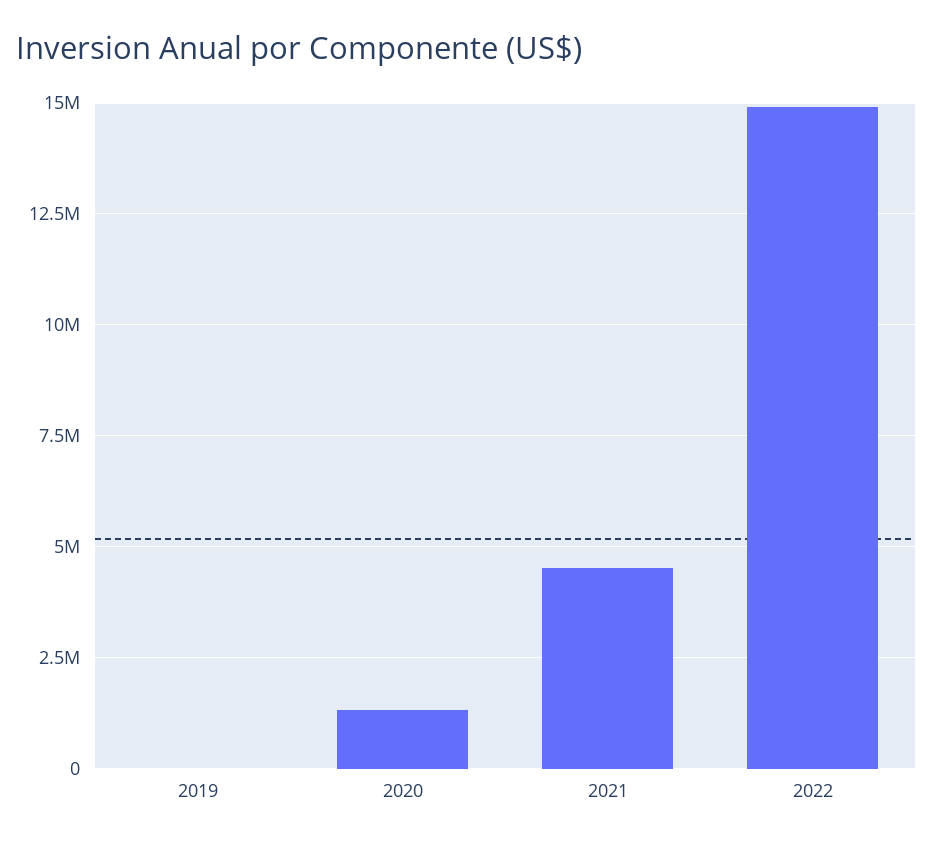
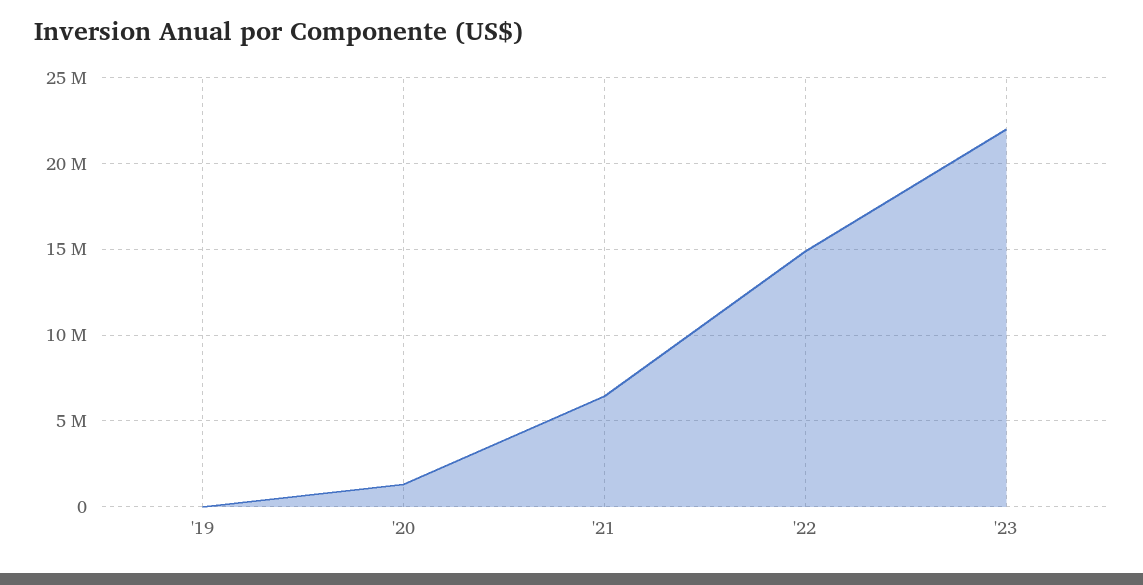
2021: 4500000 -> 6500000
'23: none -> 22000000

